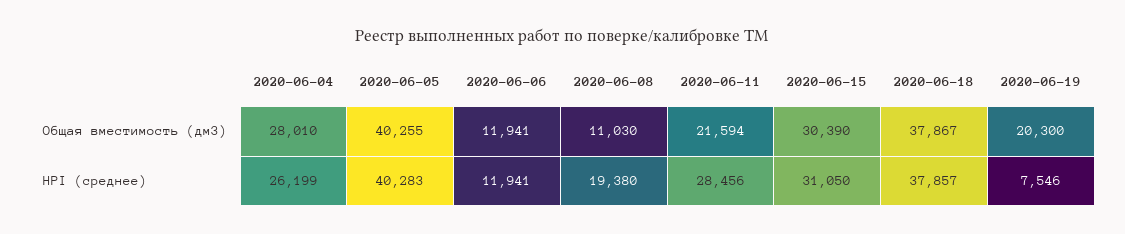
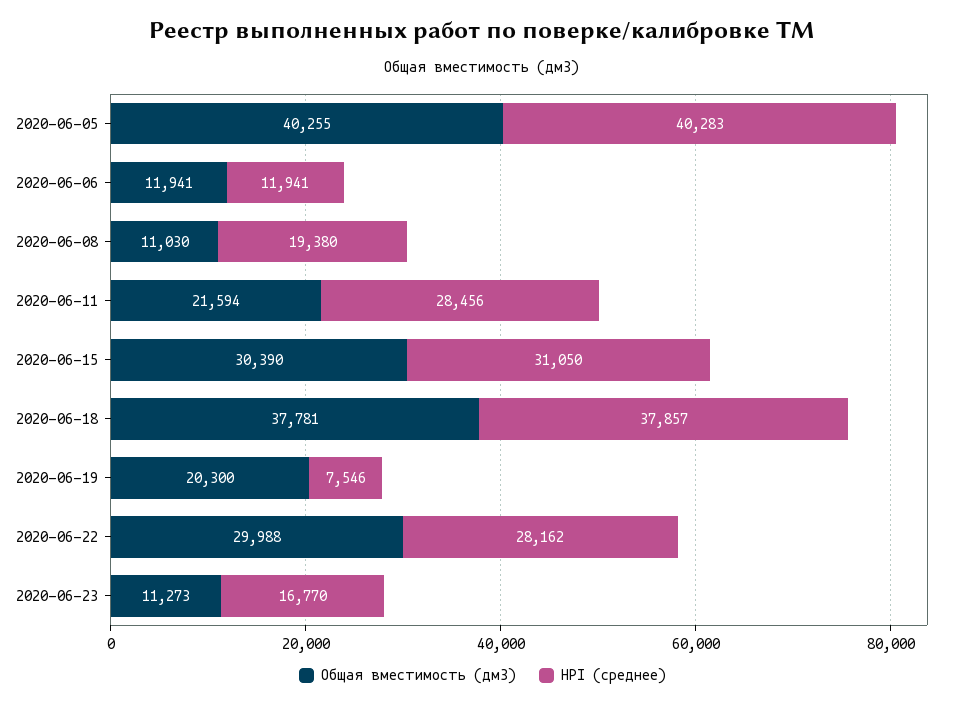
Общая вместимость (дм3), 2020-06-04: 28010 -> none
Общая вместимость (дм3), 2020-06-18: 37867 -> 37781
HPI (среднее), 2020-06-04: 26199 -> none
Общая вместимость (дм3), 2020-06-22: none -> 29988
HPI (среднее), 2020-06-22: none -> 28162
Общая вместимость (дм3), 2020-06-23: none -> 11273
HPI (среднее), 2020-06-23: none -> 16770

